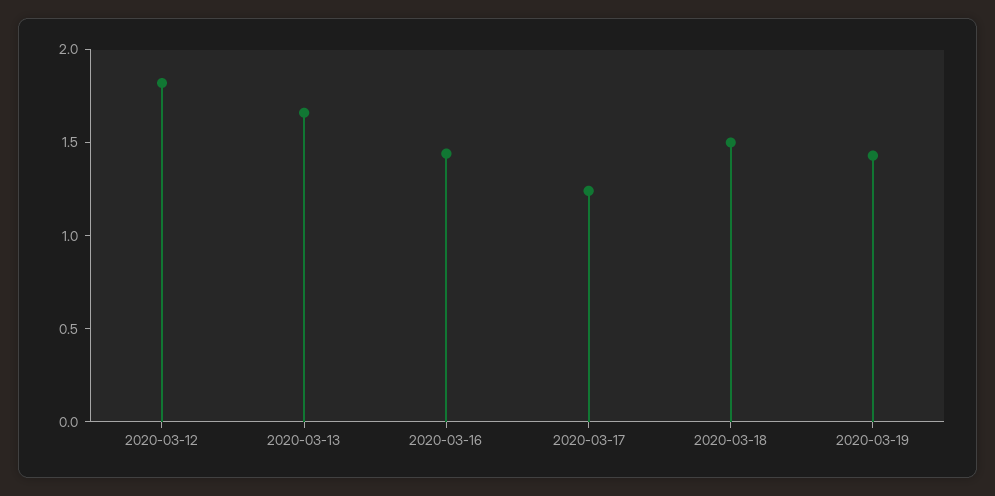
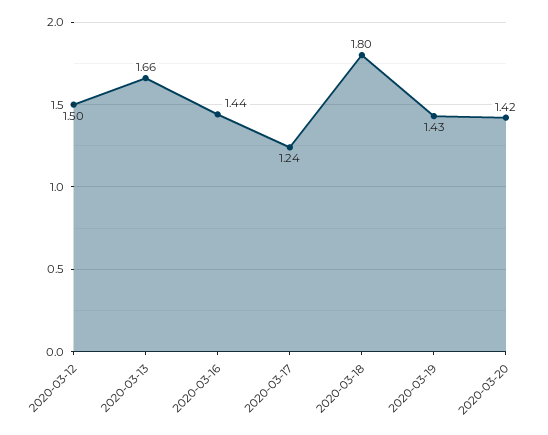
2020-03-12: 1.8 -> 1.5
2020-03-18: 1.5 -> 1.8
2020-03-20: none -> 1.42

